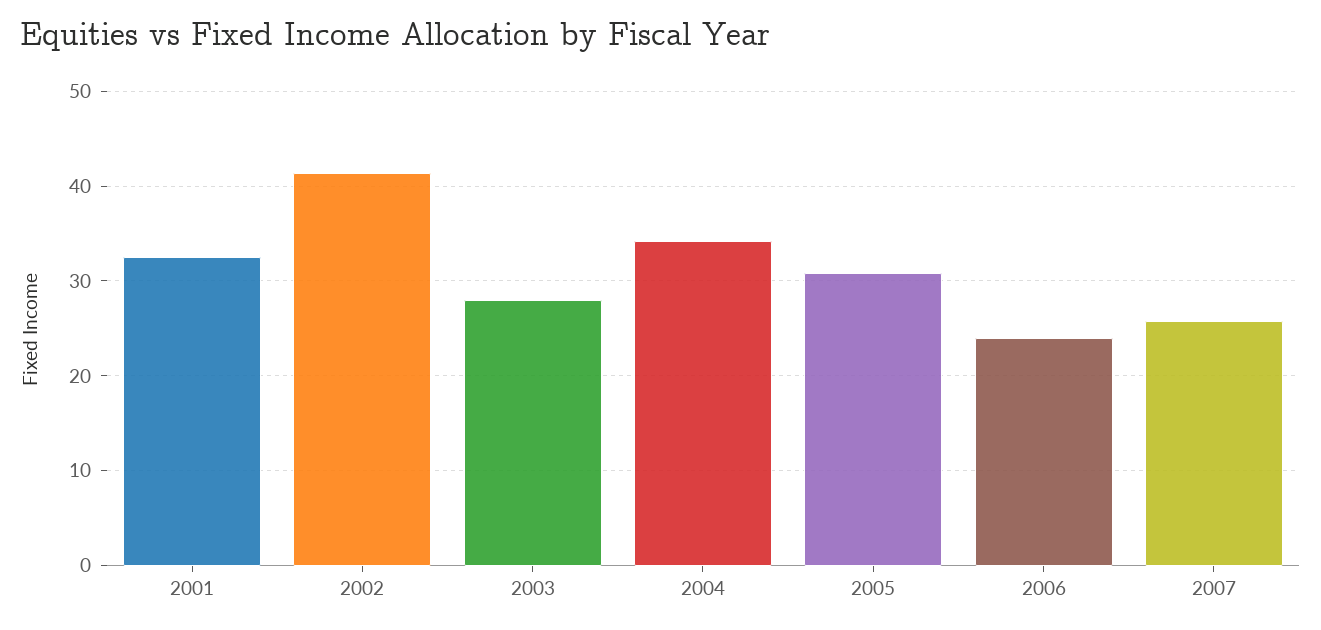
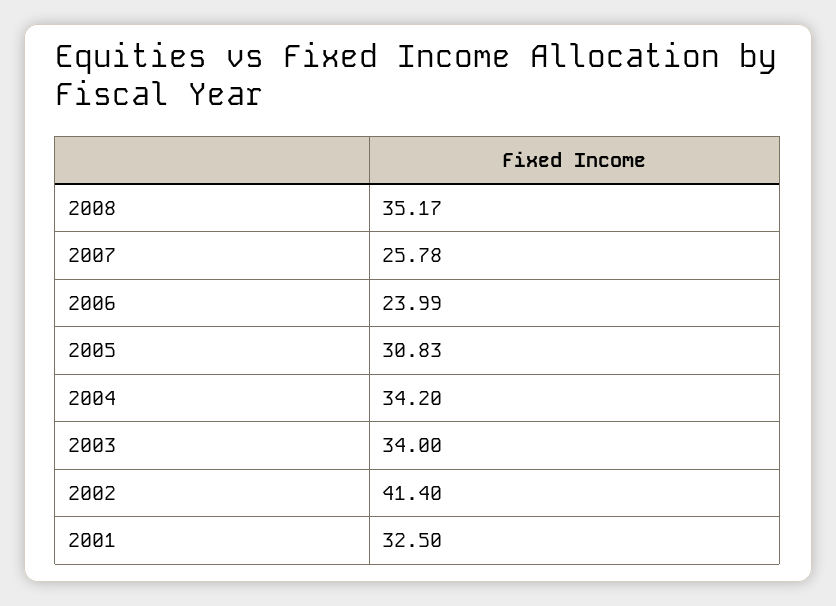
2003: 28 -> 34
2008: none -> 35.17

